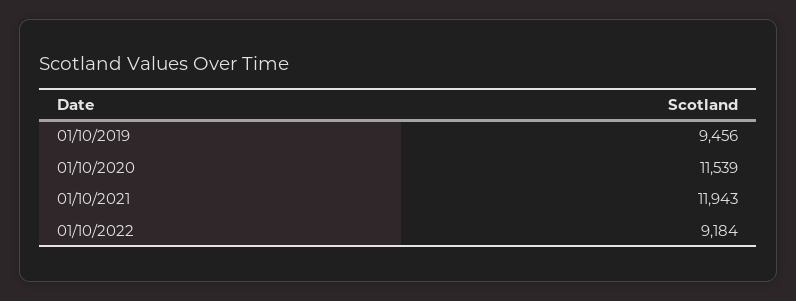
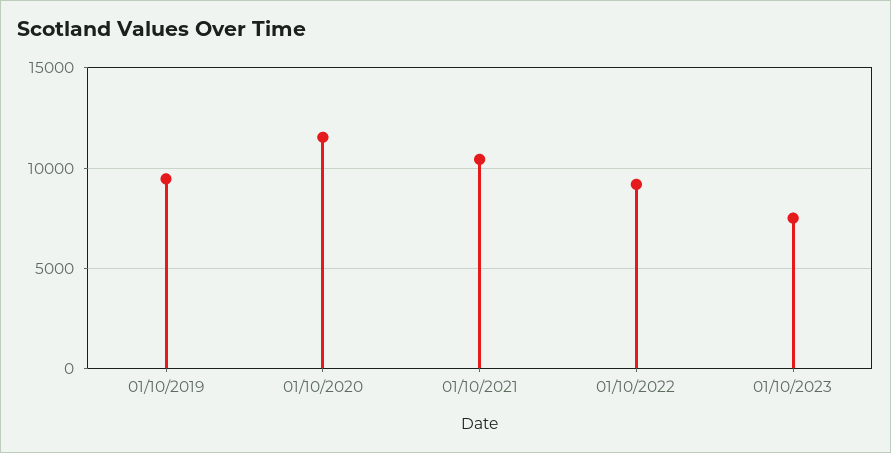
01/10/2021: 11943 -> 10500
01/10/2023: none -> 7500

